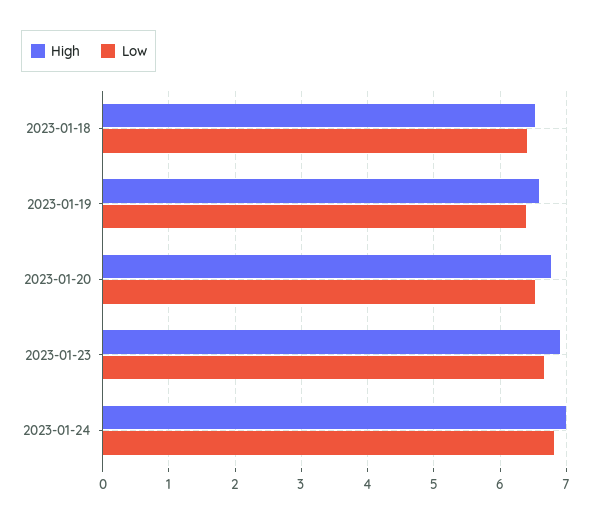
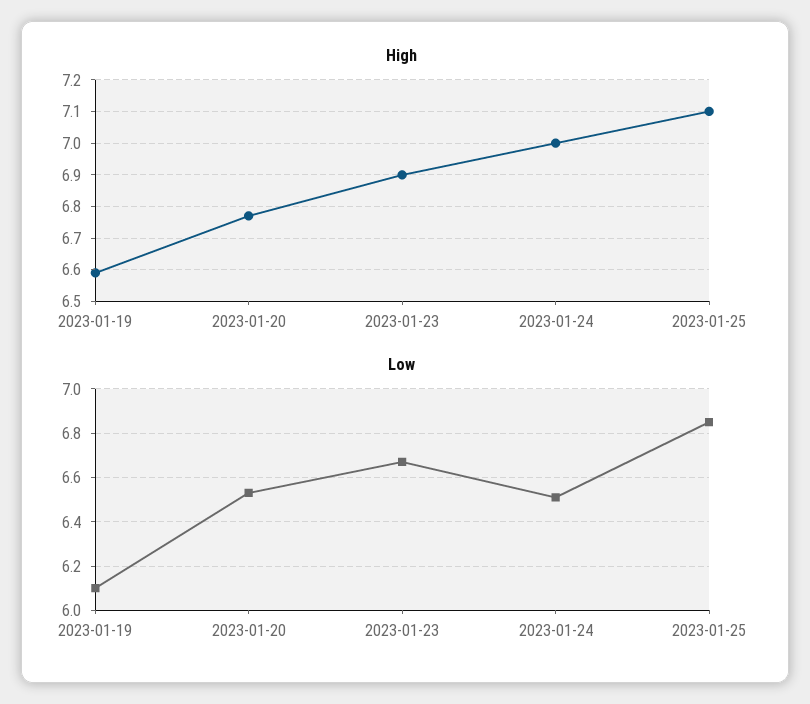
High, 2023-01-18: 6.5 -> none
Low, 2023-01-18: 6.4 -> none
Low, 2023-01-19: 6.4 -> 6.1
Low, 2023-01-24: 6.8 -> 6.5
High, 2023-01-25: none -> 7.1
Low, 2023-01-25: none -> 6.85

